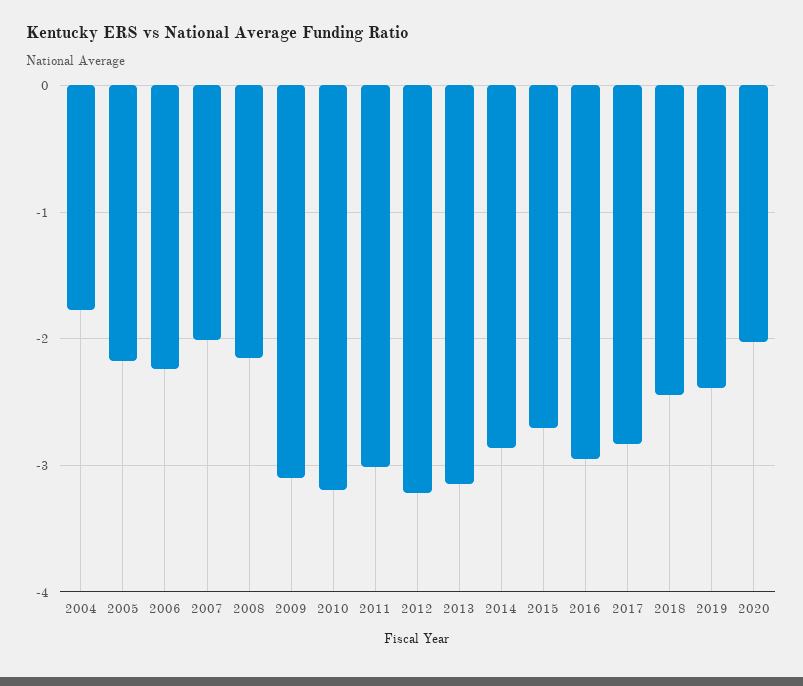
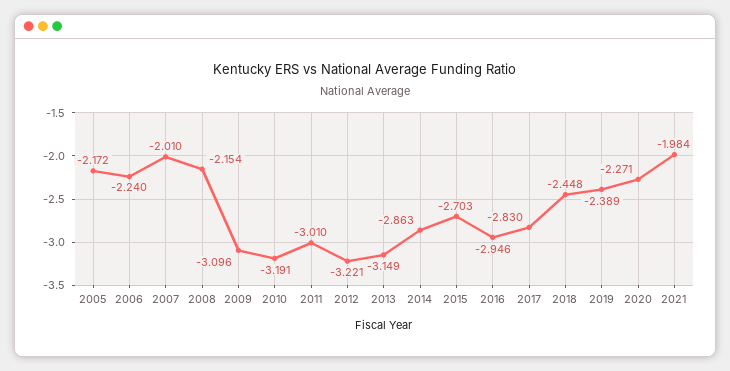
2004: -1.8 -> none
2020: -2 -> -2.271
2021: none -> -1.984

